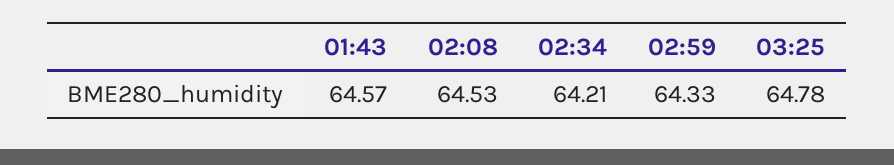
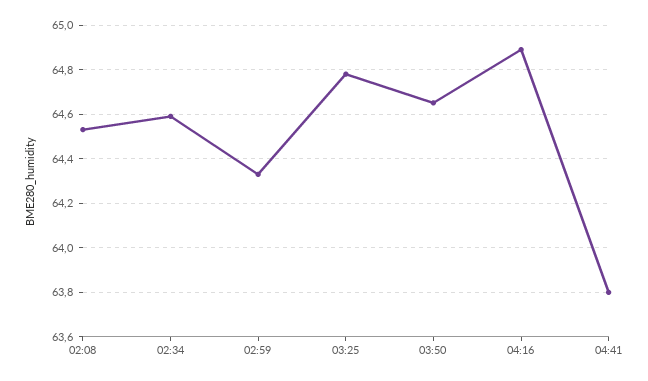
01:43: 64.57 -> none
02:34: 64.21 -> 64.6
03:50: none -> 64.65
04:16: none -> 64.9
04:41: none -> 63.8

